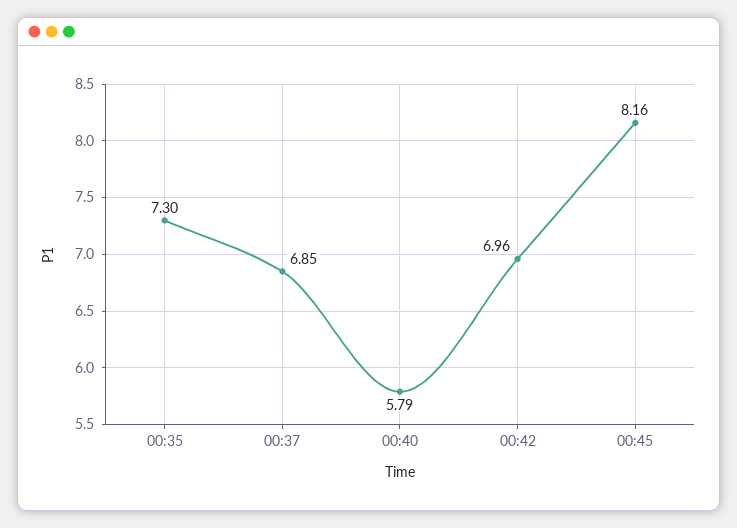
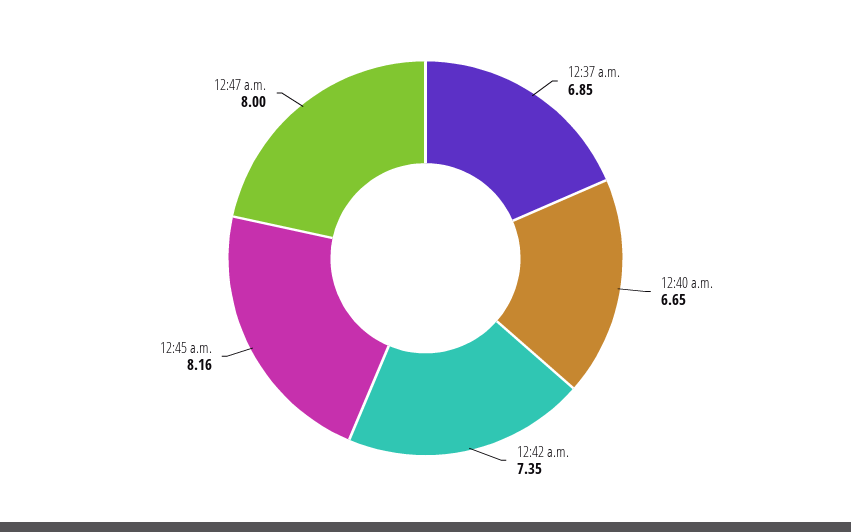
00:35: 7.3 -> none
00:40: 5.79 -> 6.65
00:42: 6.96 -> 7.35
12:47 a.m.: none -> 8

